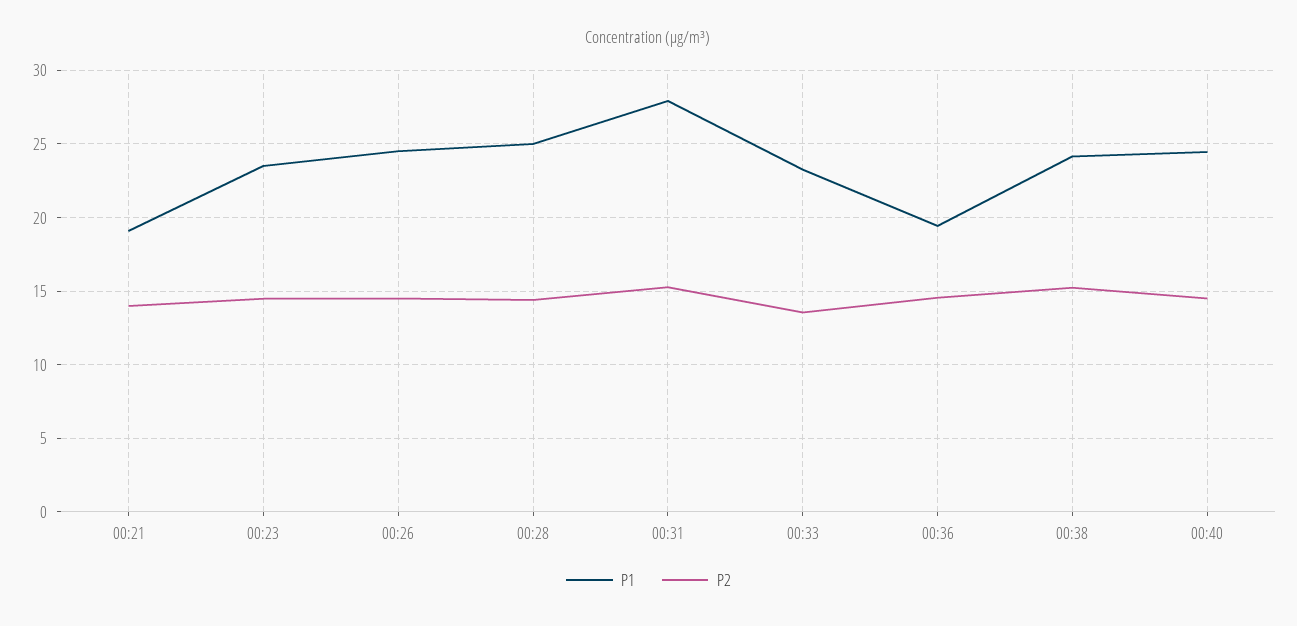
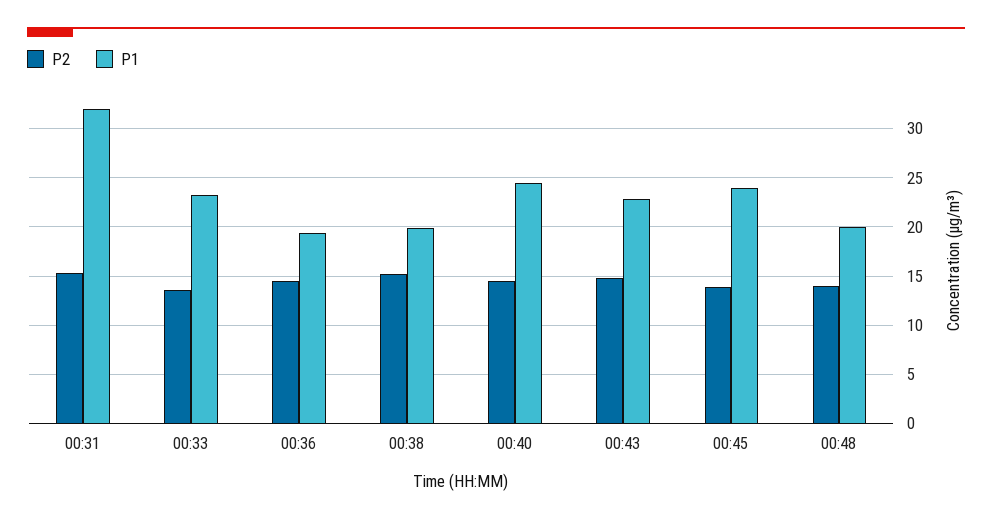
P1, 00:21: 19 -> none
P2, 00:21: 14 -> none
P1, 00:23: 23.5 -> none
P2, 00:23: 14.5 -> none
P1, 00:26: 24.5 -> none
P2, 00:26: 14.5 -> none
P1, 00:28: 25 -> none
P2, 00:28: 14.5 -> none
P1, 00:31: 28 -> 32
P1, 00:38: 24 -> 20
P2, 00:43: none -> 15
P1, 00:43: none -> 23
P2, 00:45: none -> 14
P1, 00:45: none -> 24
P2, 00:48: none -> 14
P1, 00:48: none -> 20

